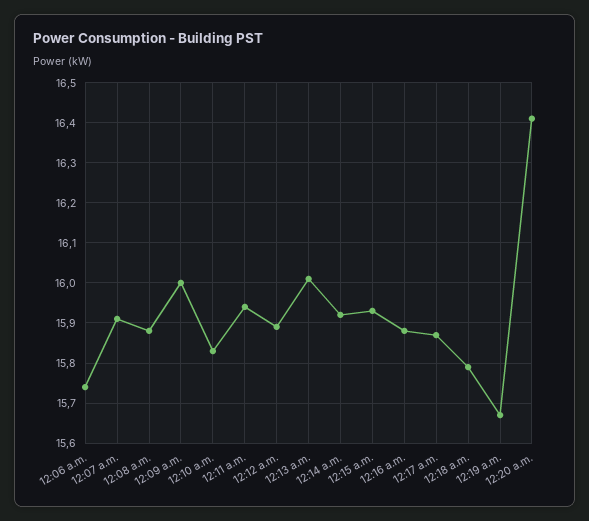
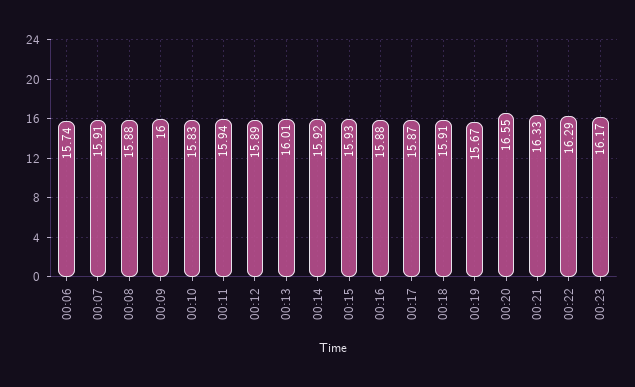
12:18 a.m.: 15.8 -> 15.91
12:20 a.m.: 16.4 -> 16.55
00:21: none -> 16.33
00:22: none -> 16.29
00:23: none -> 16.17

